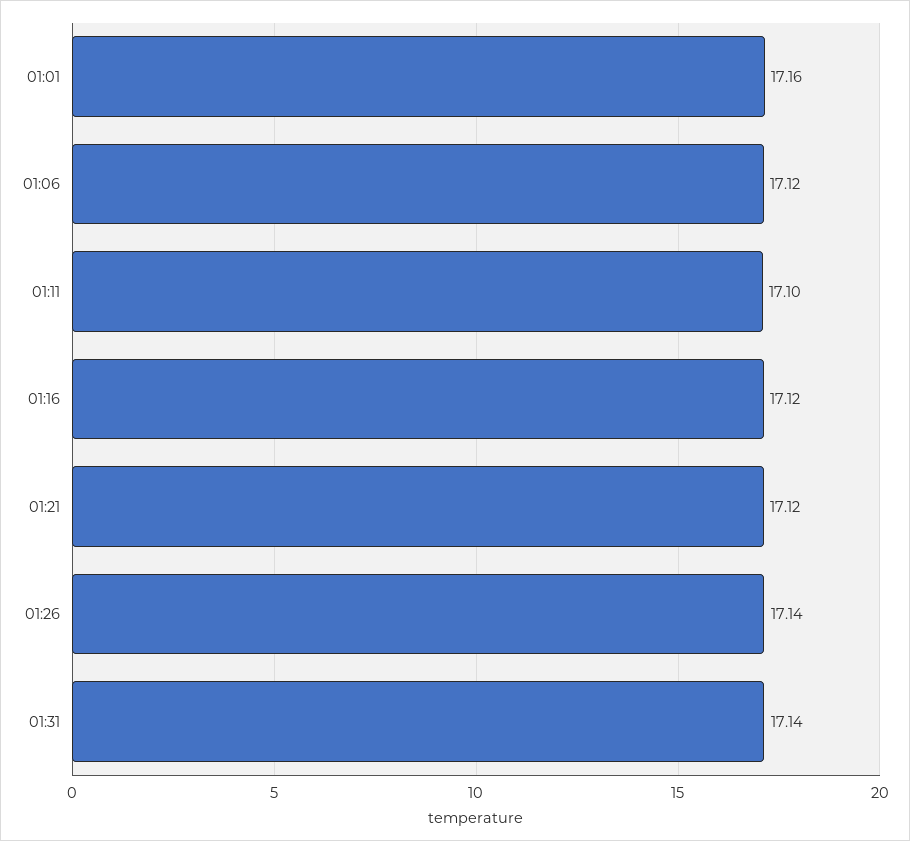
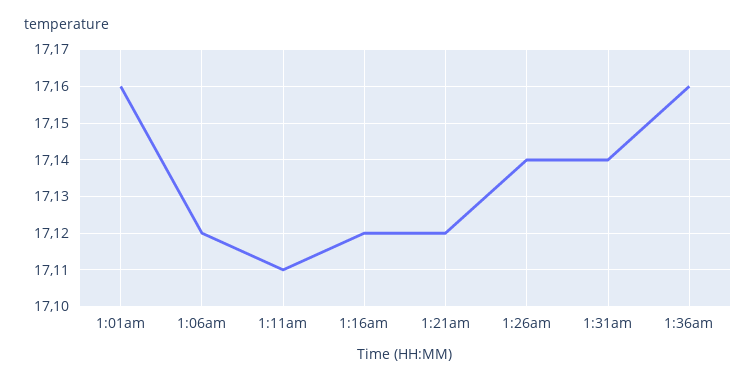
01:11: 17.1 -> 17.11
1:36am: none -> 17.16

